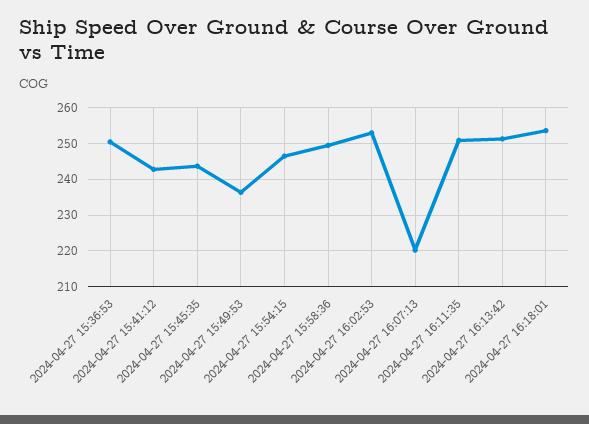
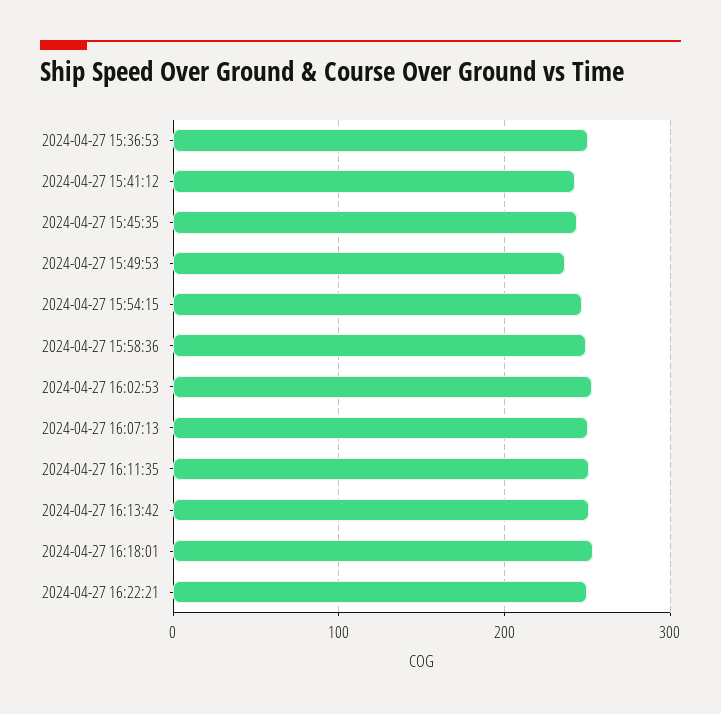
2024-04-27 16:07:13: 220 -> 250
2024-04-27 16:22:21: none -> 250

